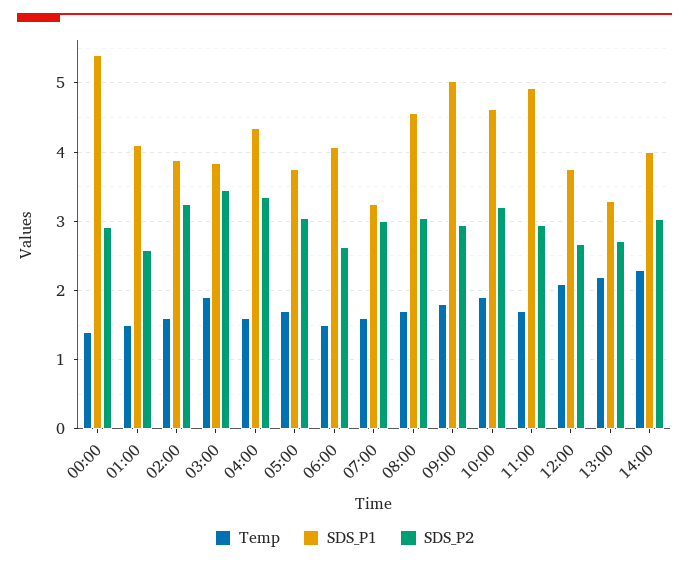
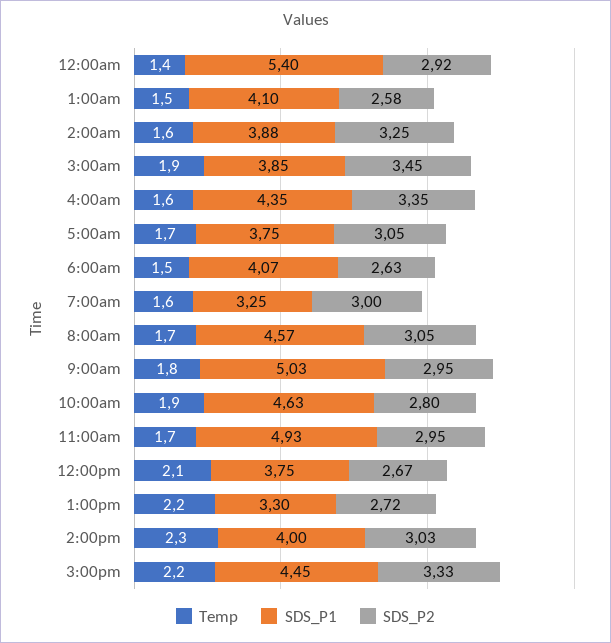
SDS_P2, 10:00: 3.2 -> 2.8
Temp, 3:00pm: none -> 2.2
SDS_P1, 3:00pm: none -> 4.45
SDS_P2, 3:00pm: none -> 3.33

